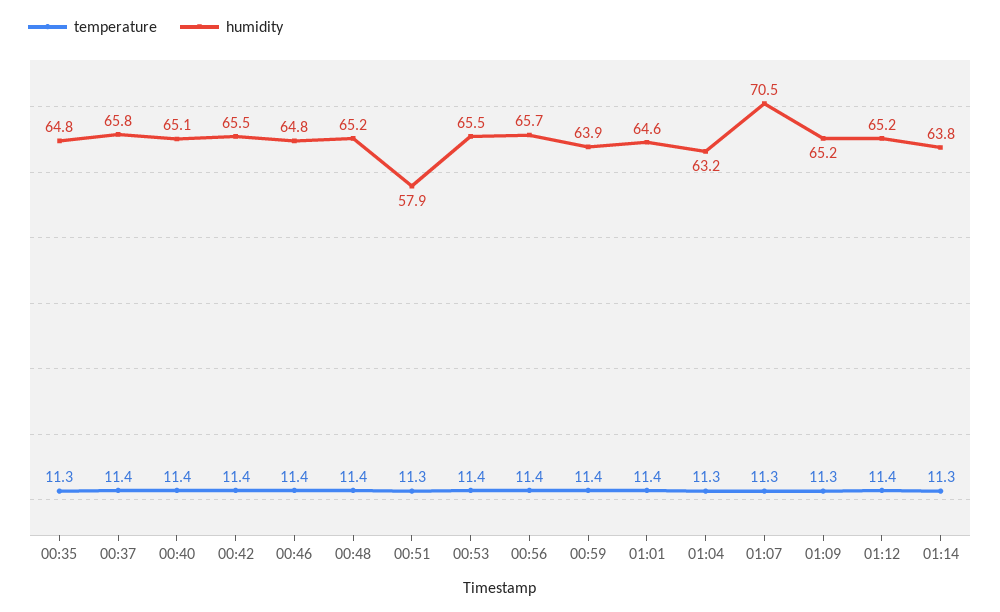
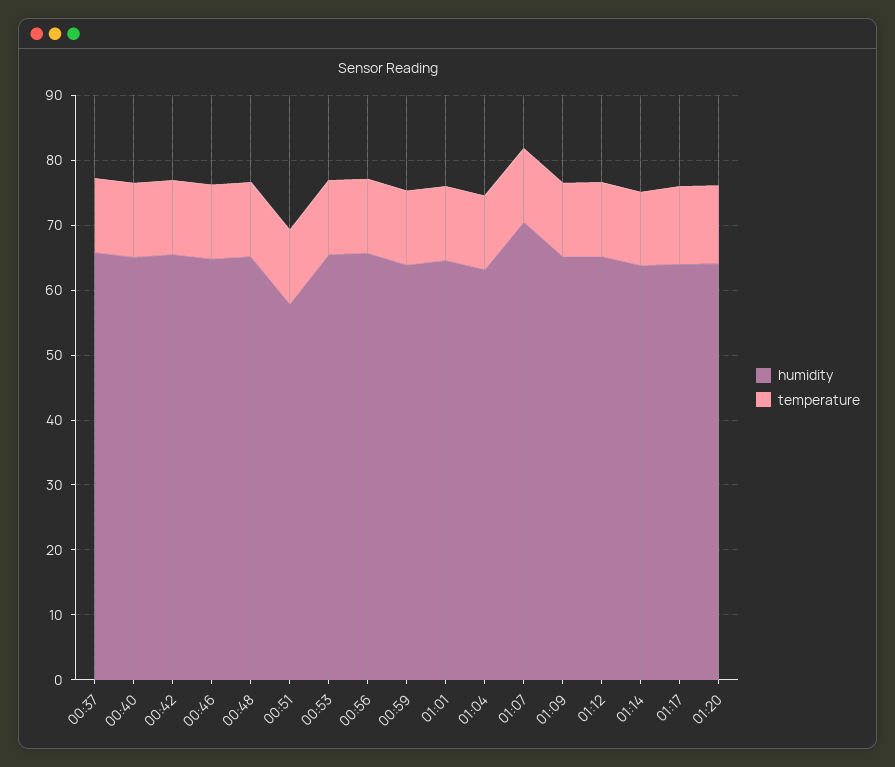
temperature, 00:35: 11.3 -> none
humidity, 00:35: 64.8 -> none
humidity, 01:17: none -> 64
temperature, 01:17: none -> 12
humidity, 01:20: none -> 64
temperature, 01:20: none -> 12

